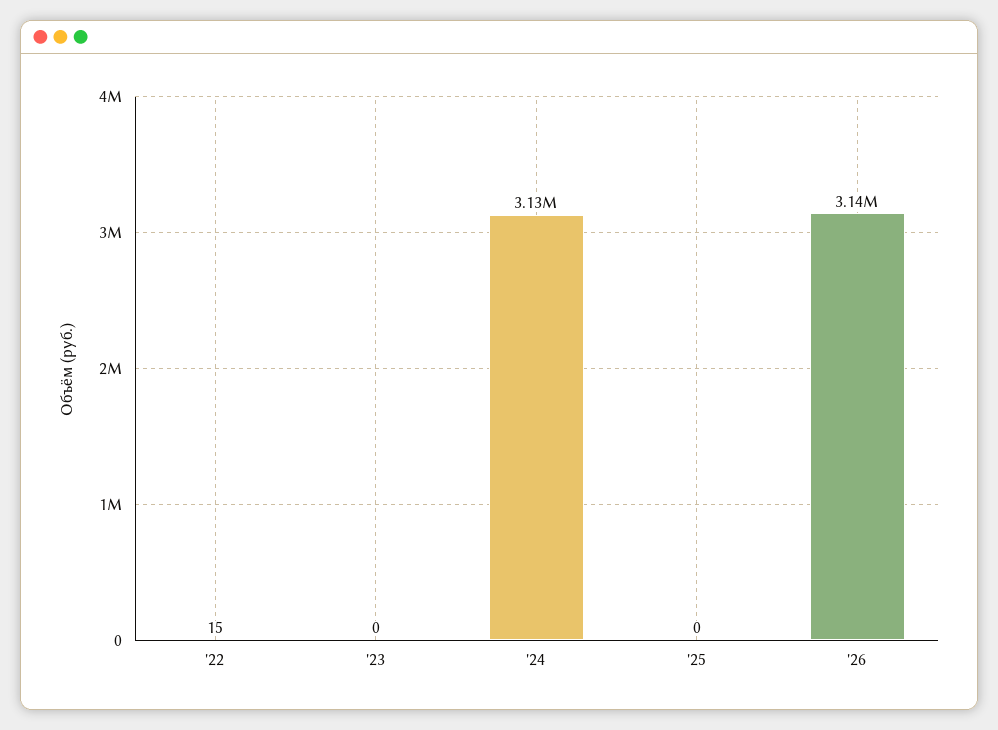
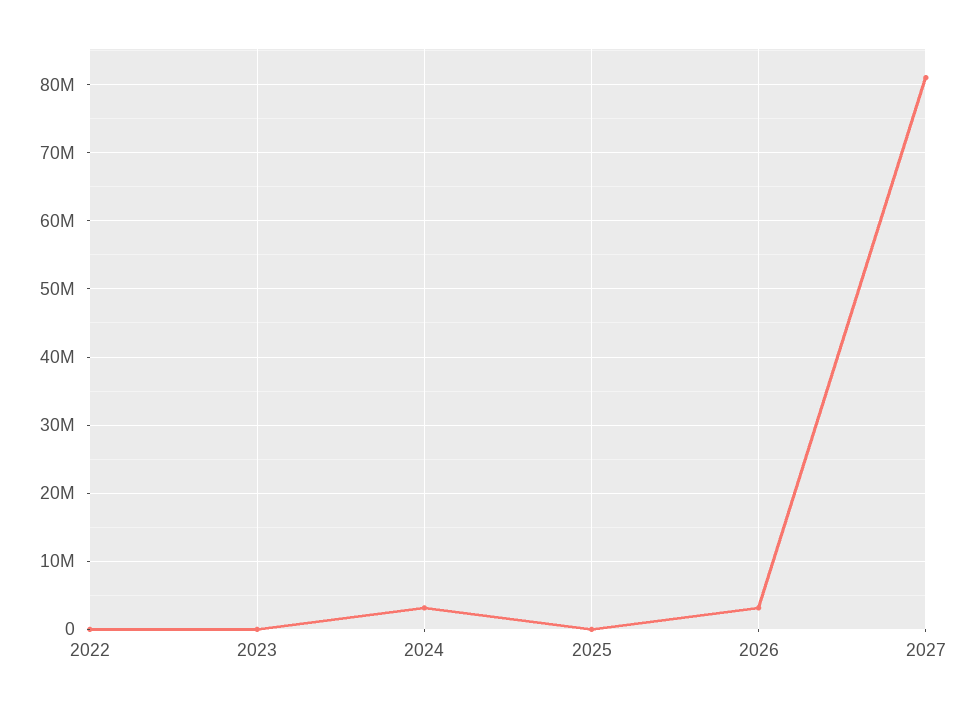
2027: none -> 81000000

